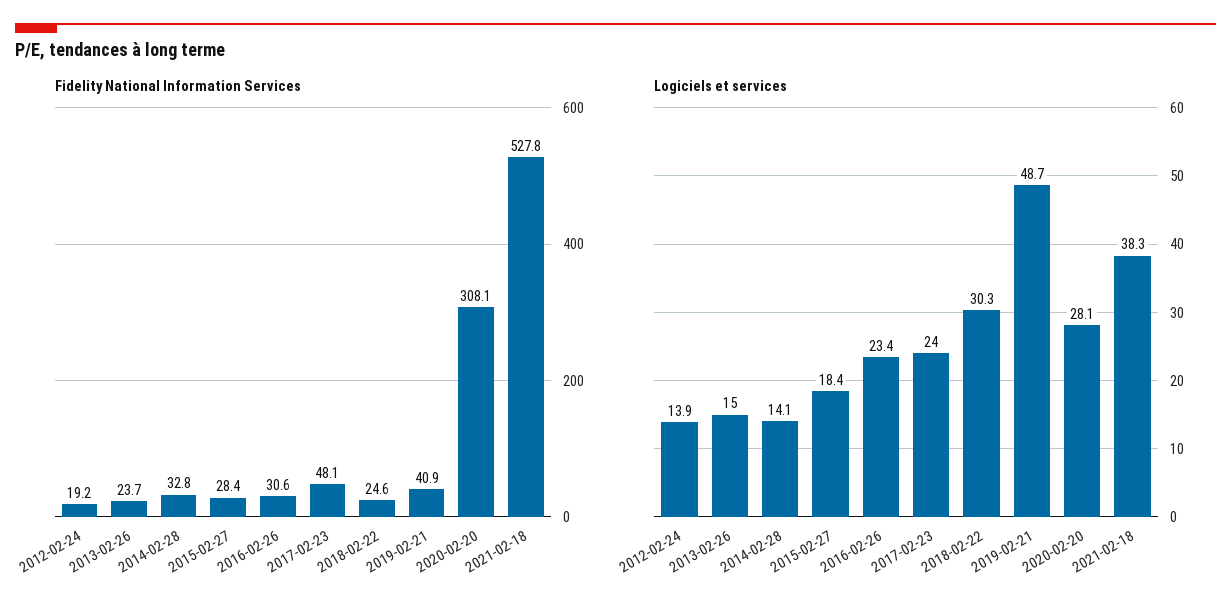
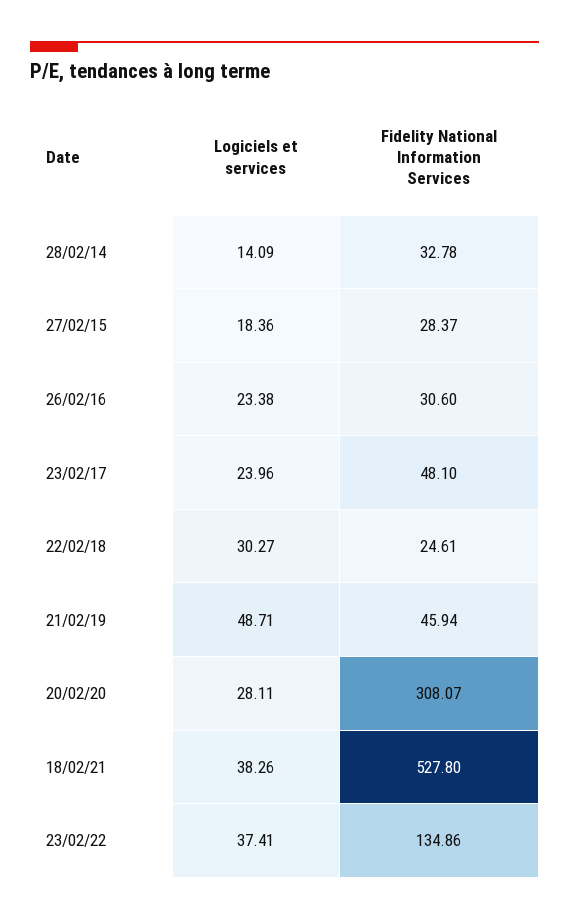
Fidelity National Information Services, 2012-02-24: 19.2 -> none
Fidelity National Information Services, 2013-02-26: 23.7 -> none
Fidelity National Information Services, 2019-02-21: 40.9 -> 45.94
Logiciels et services, 2012-02-24: 13.9 -> none
Logiciels et services, 2013-02-26: 15 -> none
Logiciels et services, 23/02/22: none -> 37.41
Fidelity National Information Services, 23/02/22: none -> 134.86

